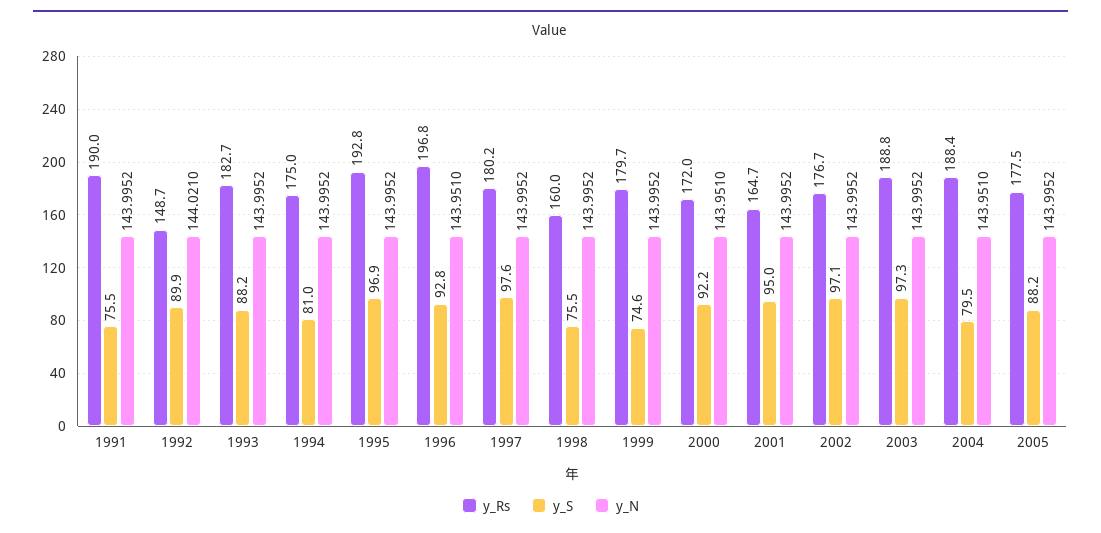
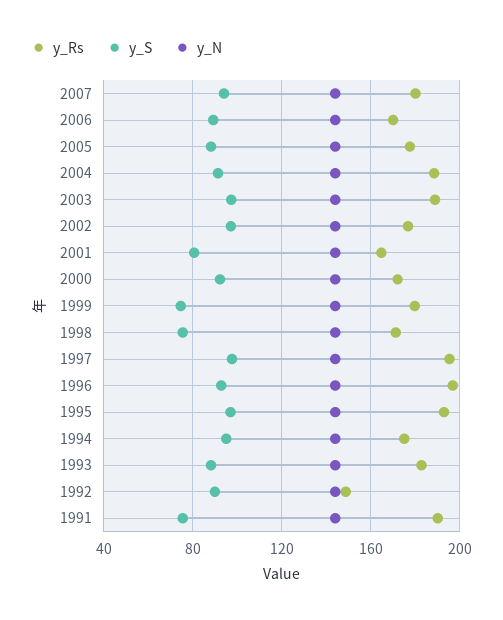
y_S, 1994: 81 -> 95
y_Rs, 1997: 180.2 -> 195
y_Rs, 1998: 160 -> 170
y_S, 2001: 95 -> 80
y_S, 2004: 79.5 -> 90
y_Rs, 2007: none -> 180
y_S, 2007: none -> 95
y_N, 2007: none -> 145
y_Rs, 2006: none -> 170
y_S, 2006: none -> 90
y_N, 2006: none -> 145

